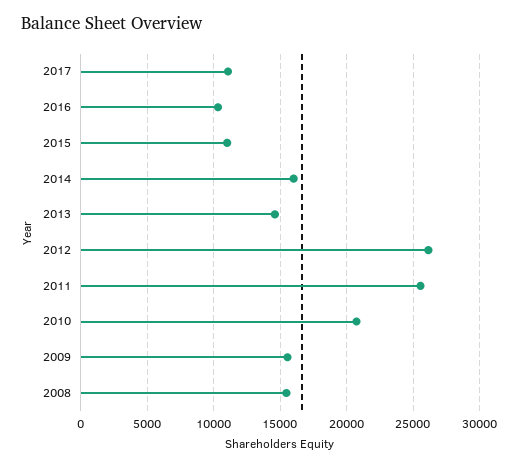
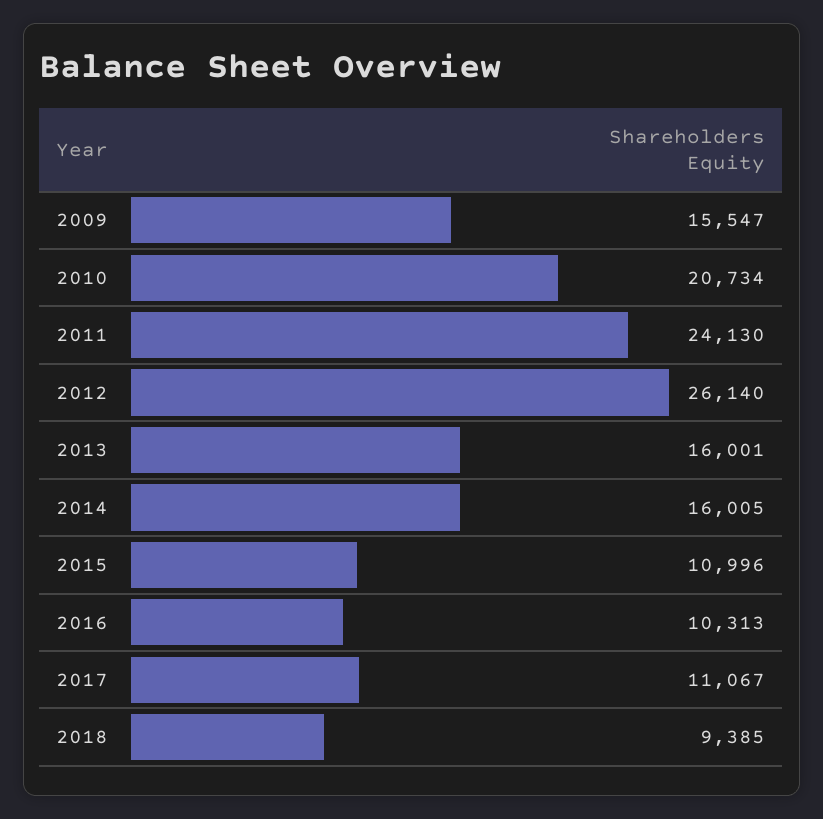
2013: 14500 -> 16001
2011: 25500 -> 24130
2008: 15500 -> none
2018: none -> 9385

